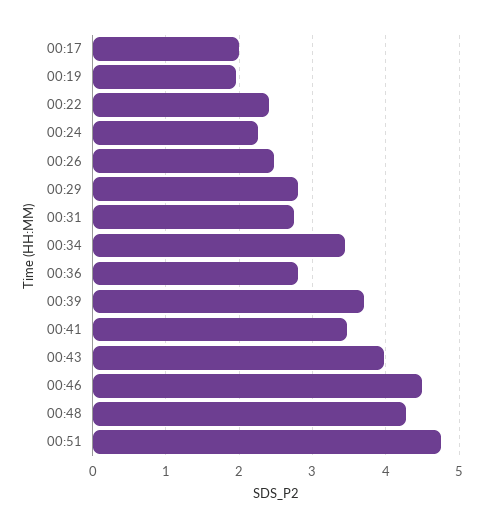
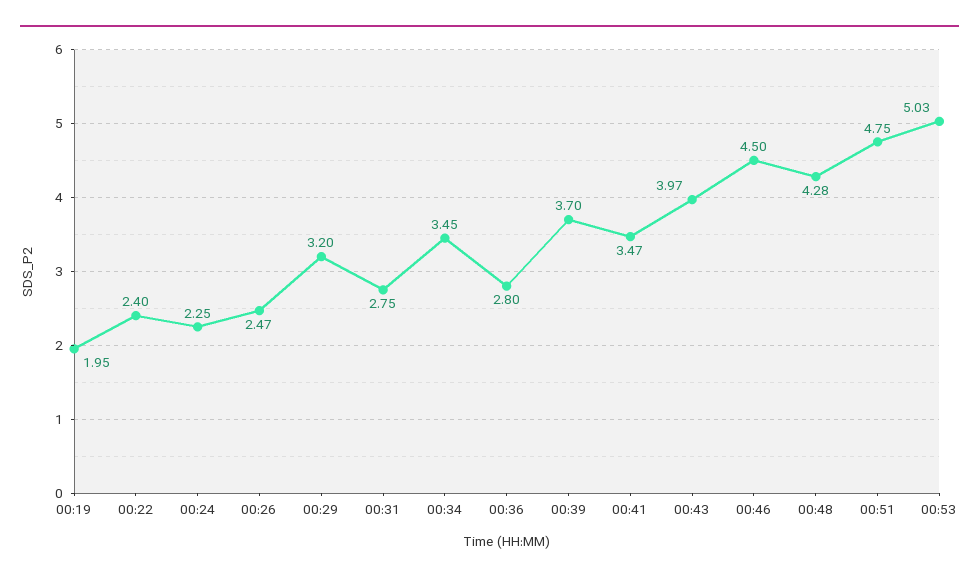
00:17: 2 -> none
00:29: 2.8 -> 3.2
00:53: none -> 5.03

